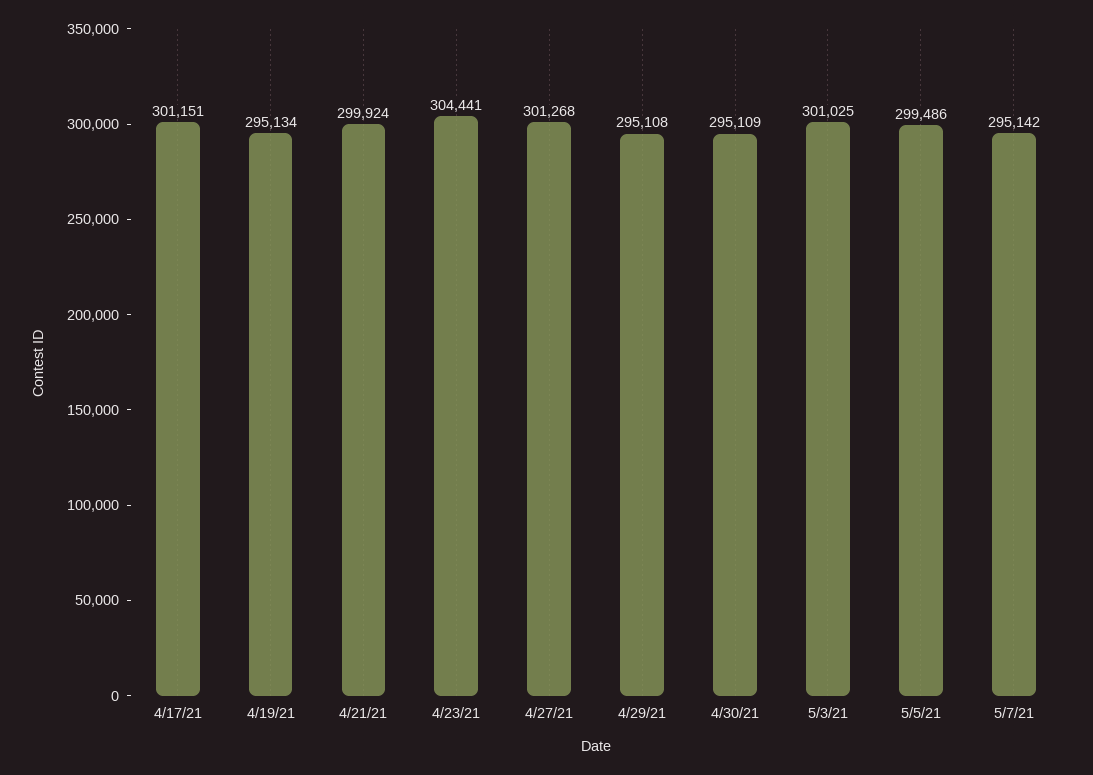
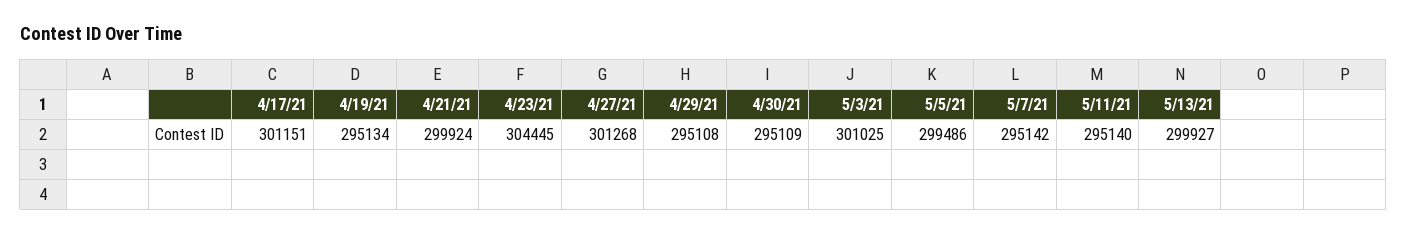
4/23/21: 304441 -> 304445
5/11/21: none -> 295140
5/13/21: none -> 299927

